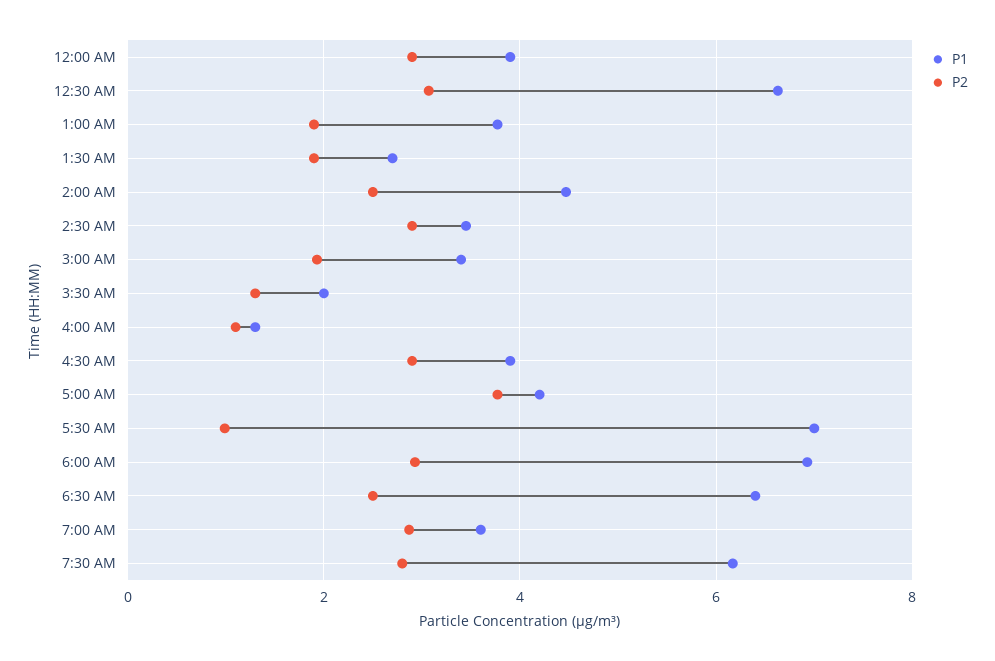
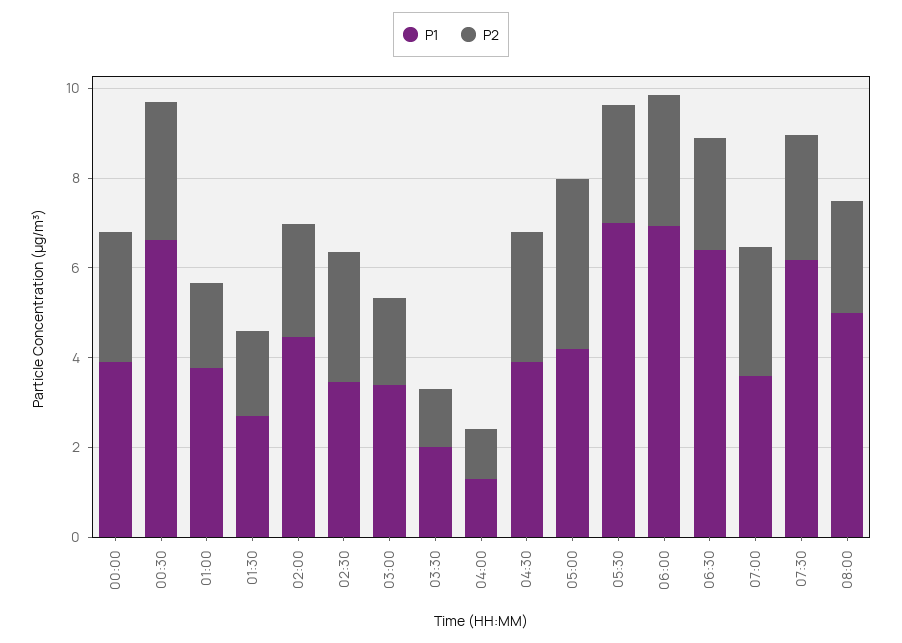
P2, 5:30 AM: 1 -> 2.5
P1, 08:00: none -> 5
P2, 08:00: none -> 2.5

